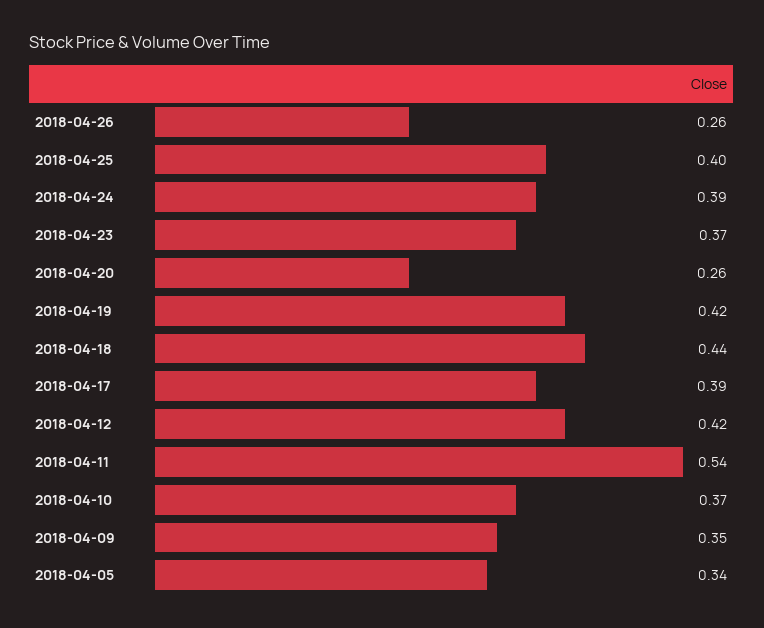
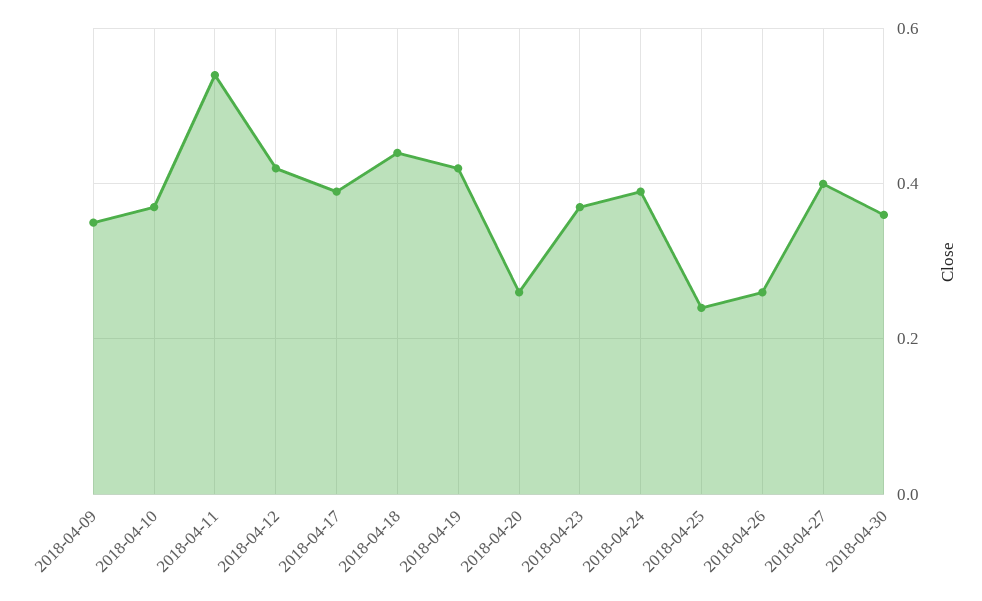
2018-04-25: 0.4 -> 0.25
2018-04-05: 0.34 -> none
2018-04-27: none -> 0.4
2018-04-30: none -> 0.35

